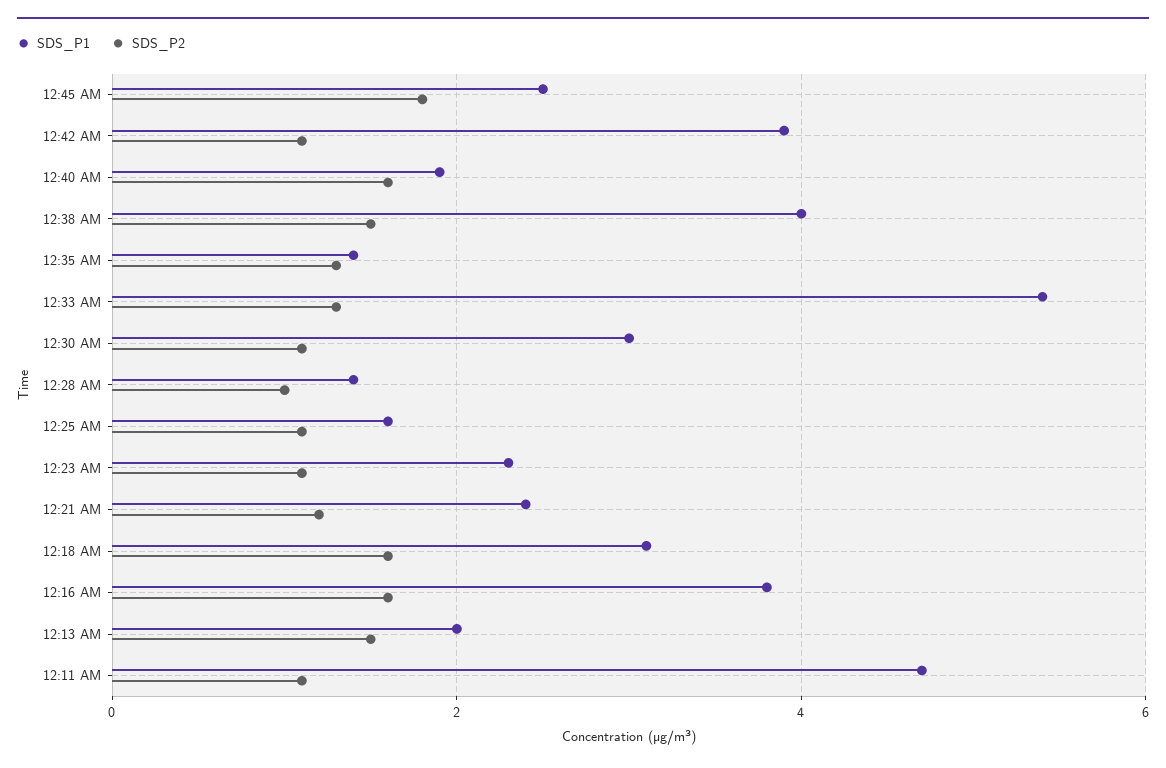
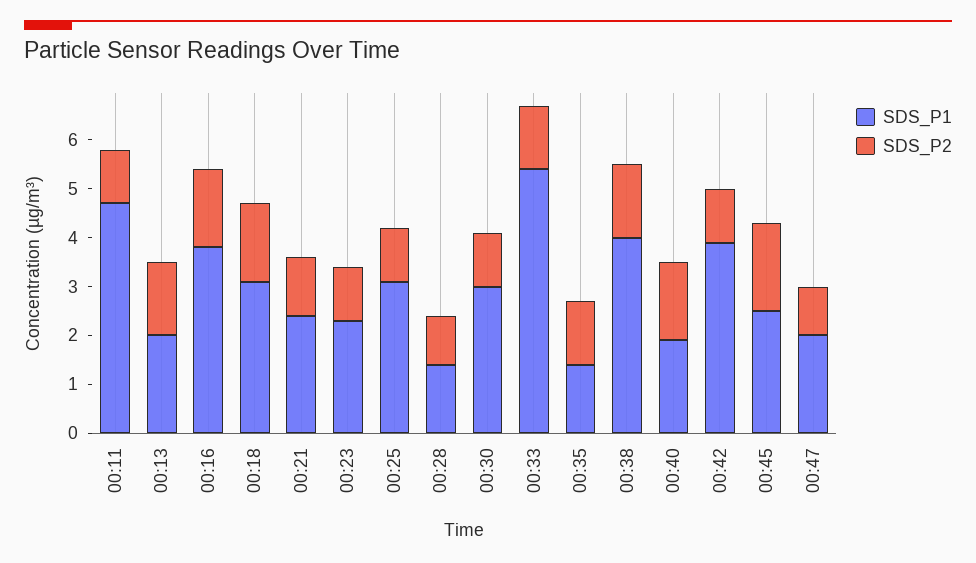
SDS_P1, 12:25 AM: 1.5 -> 3
SDS_P1, 00:47: none -> 2
SDS_P2, 00:47: none -> 1

